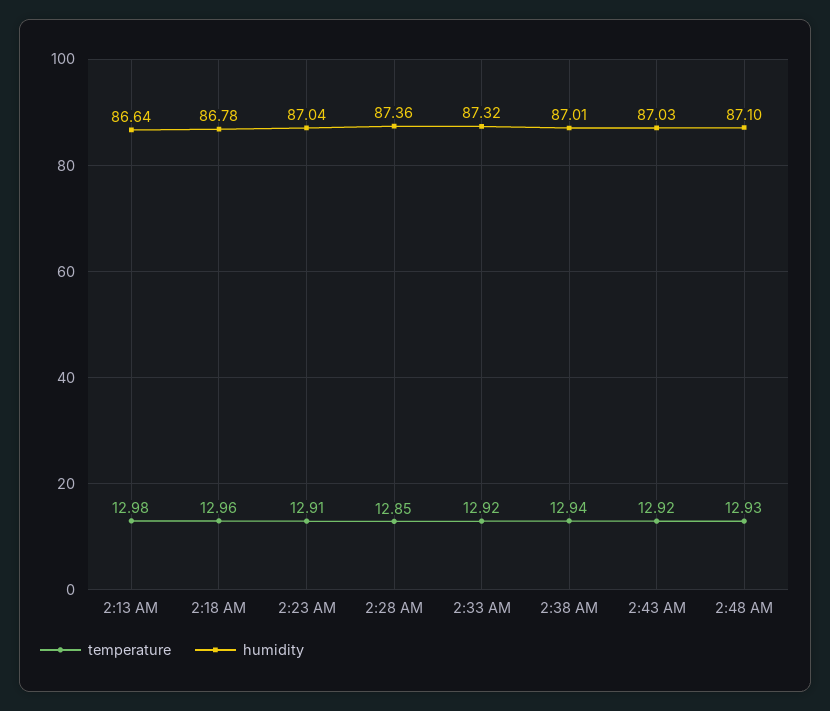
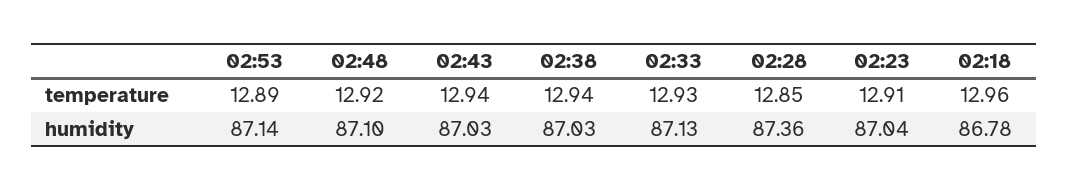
temperature, 2:13 AM: 12.98 -> none
humidity, 2:13 AM: 86.64 -> none
temperature, 2:33 AM: 12.92 -> 12.93
humidity, 2:33 AM: 87.32 -> 87.13
humidity, 2:38 AM: 87.01 -> 87.03
temperature, 2:43 AM: 12.92 -> 12.94
temperature, 2:48 AM: 12.93 -> 12.92
temperature, 02:53: none -> 12.89
humidity, 02:53: none -> 87.14

